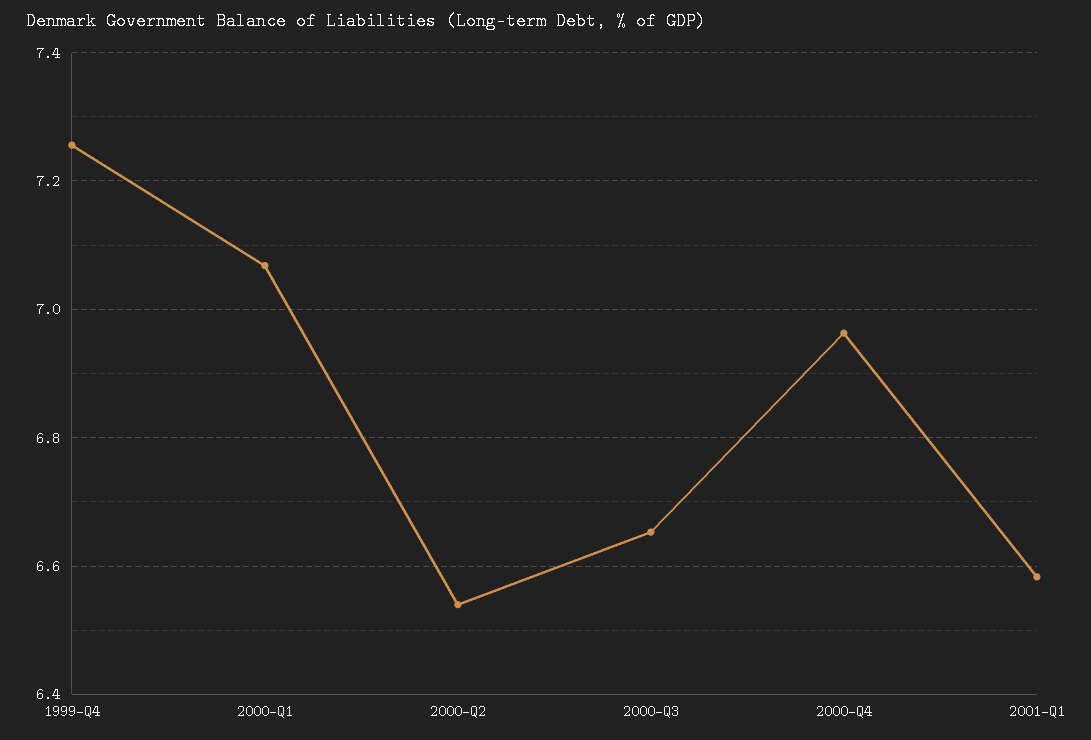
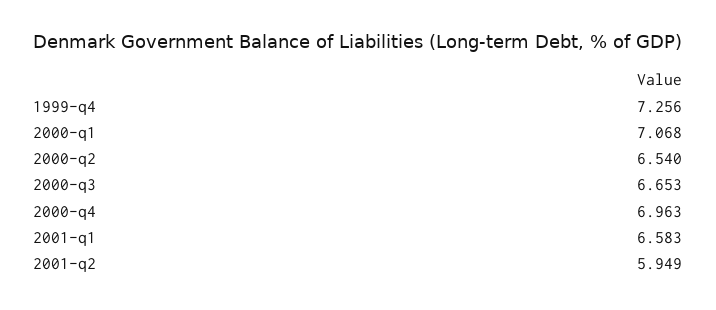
2001-q2: none -> 5.949

